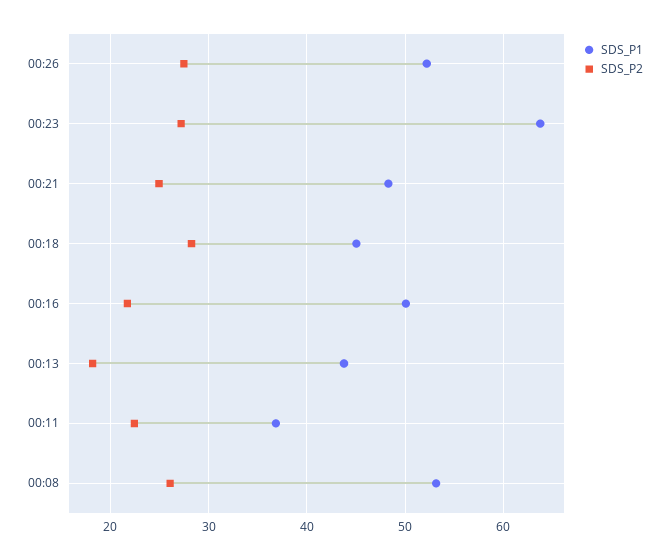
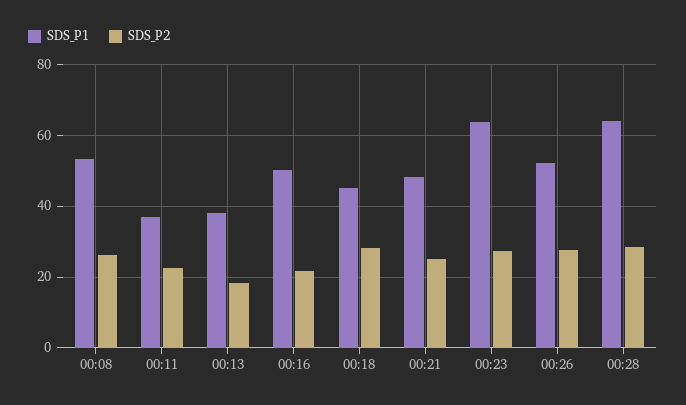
SDS_P1, 00:13: 44 -> 38
SDS_P1, 00:28: none -> 64
SDS_P2, 00:28: none -> 28

